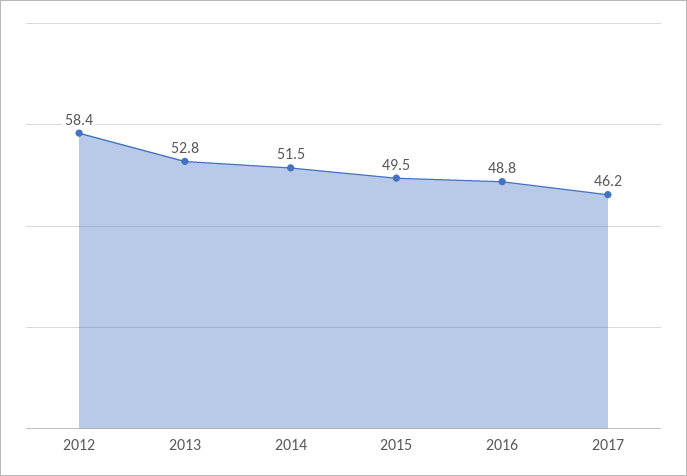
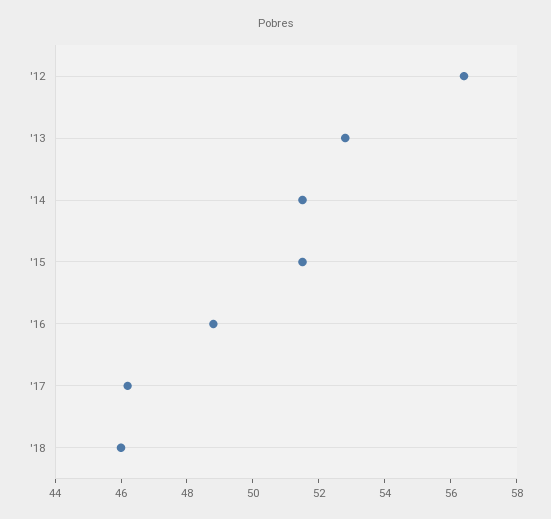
2012: 58.4 -> 56.5
2015: 49.5 -> 51.5
'18: none -> 46

